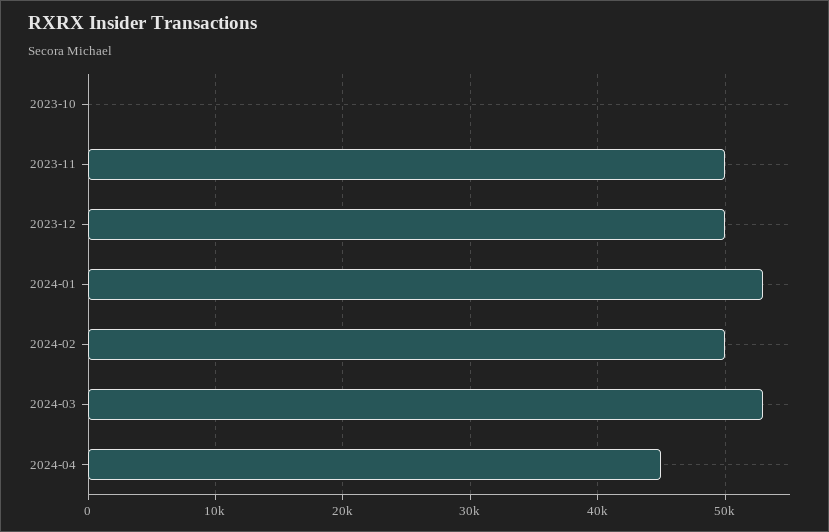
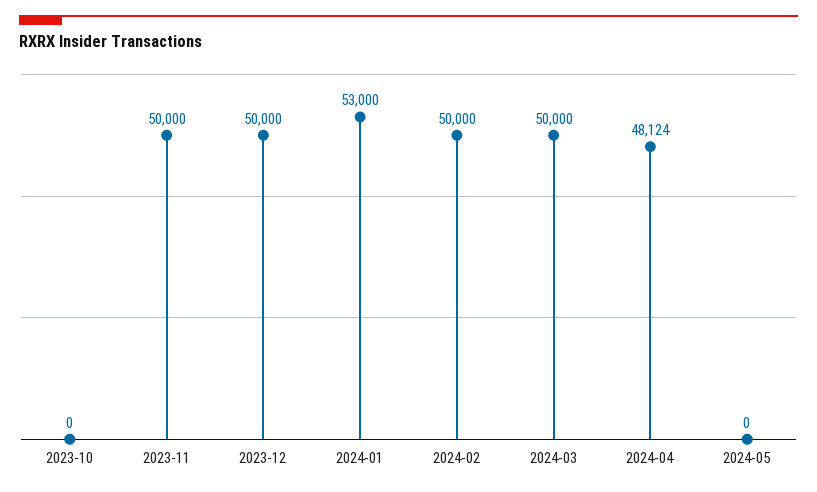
2024-03: 53000 -> 50000
2024-04: 45000 -> 48124
2024-05: none -> 0

